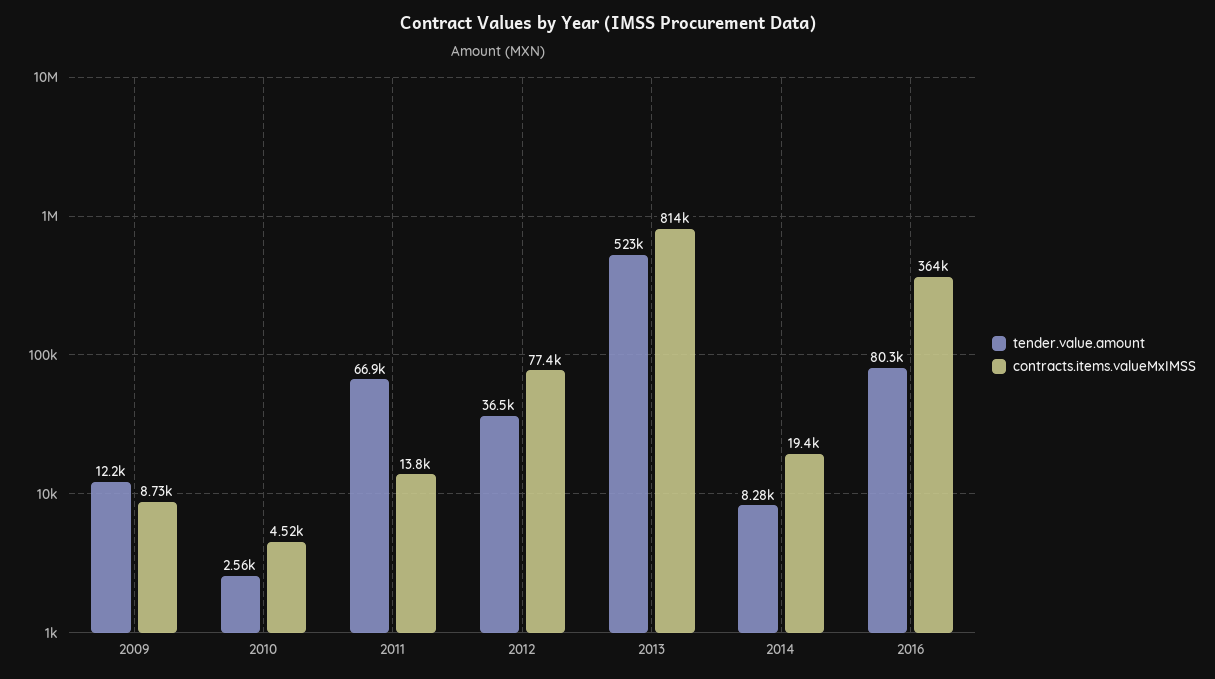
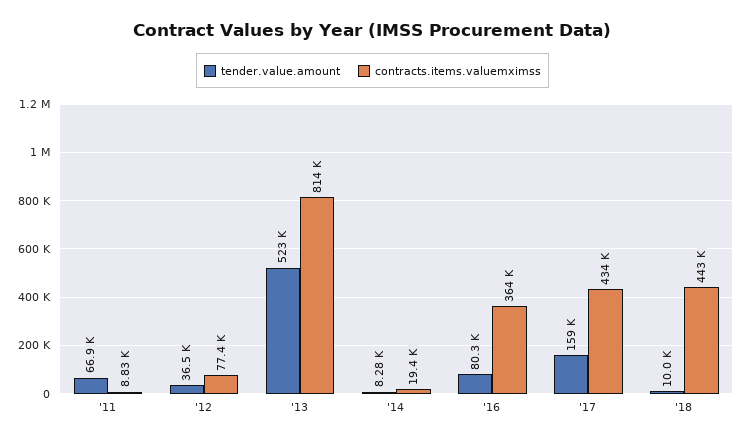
tender.value.amount, 2009: 12200 -> none
contracts.items.valueMxIMSS, 2009: 8730 -> none
tender.value.amount, 2010: 2560 -> none
contracts.items.valueMxIMSS, 2010: 4520 -> none
contracts.items.valueMxIMSS, 2011: 13800 -> 8830
tender.value.amount, '17: none -> 159000
contracts.items.valueMxIMSS, '17: none -> 434000
tender.value.amount, '18: none -> 10000
contracts.items.valueMxIMSS, '18: none -> 443000

